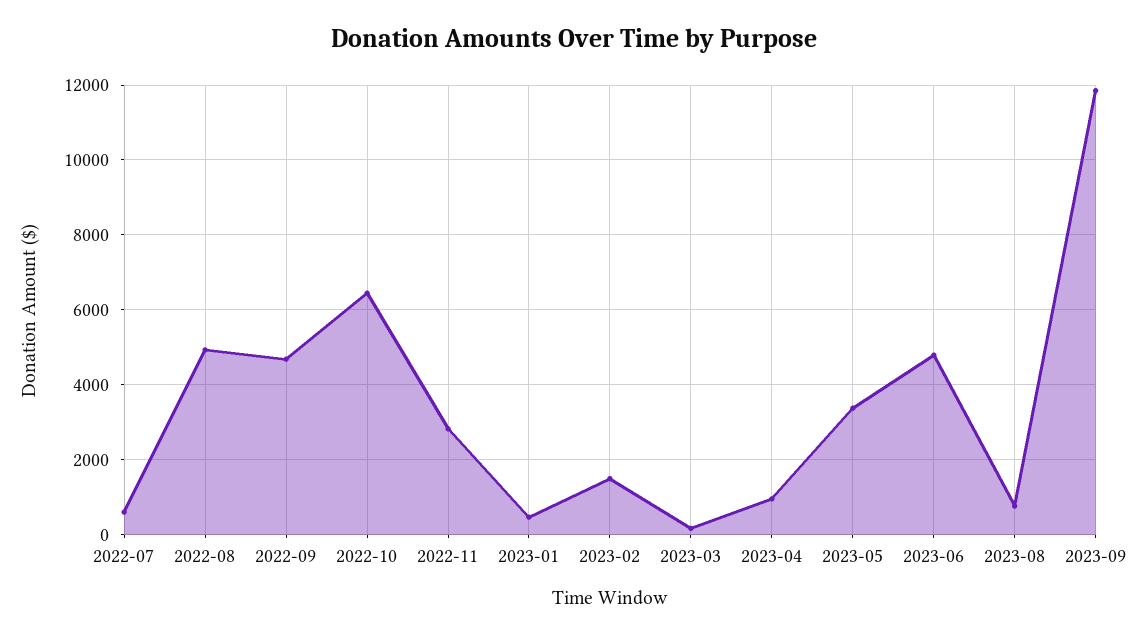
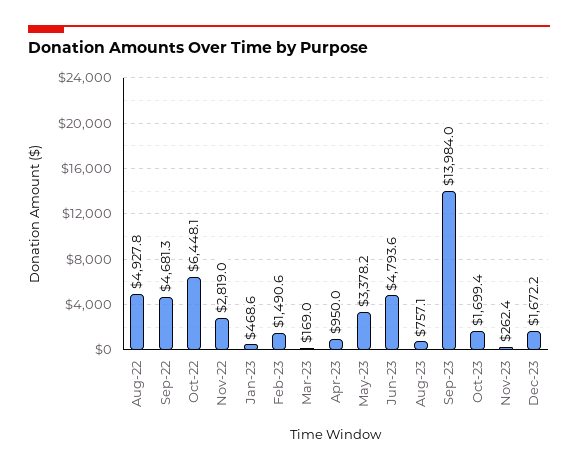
2022-07: 600 -> none
2023-09: 11800 -> 13984
Oct-23: none -> 1699.4
Nov-23: none -> 262.4
Dec-23: none -> 1672.2

